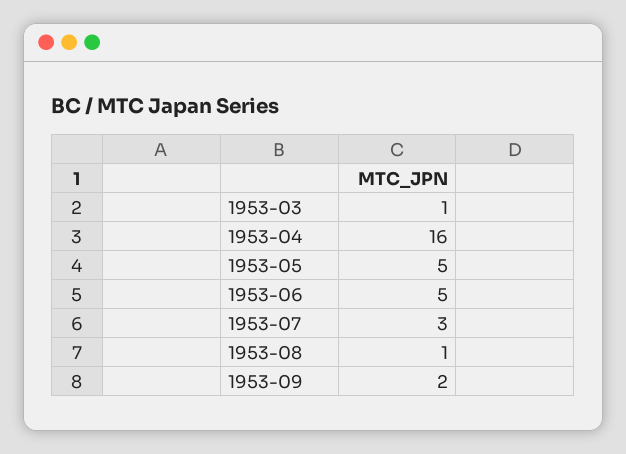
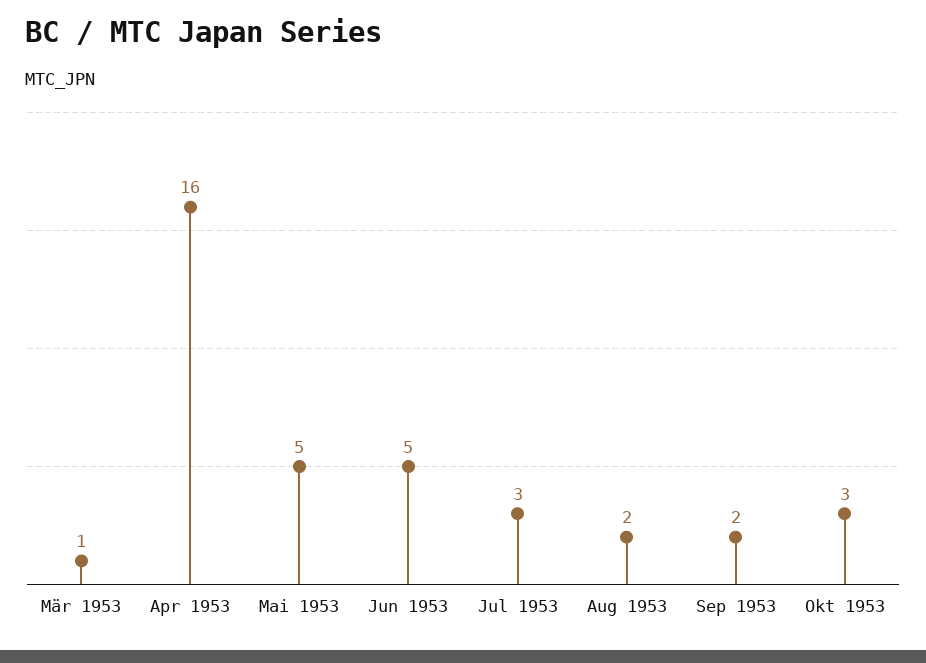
1953-08: 1 -> 2
Okt 1953: none -> 3

